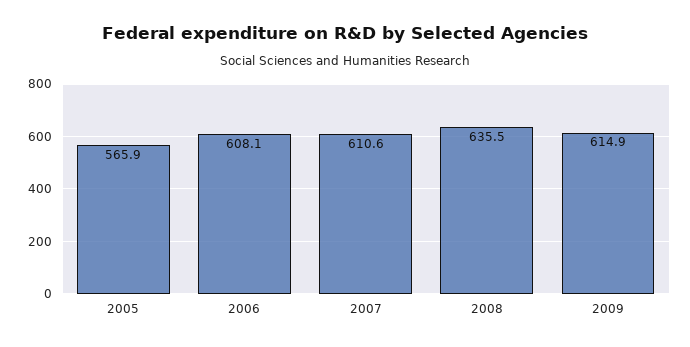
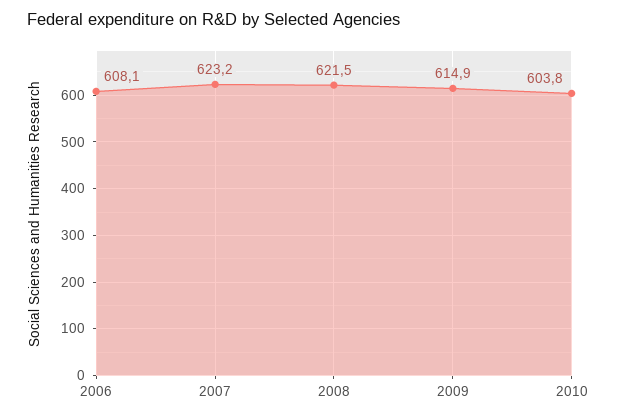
2005: 565.9 -> none
2007: 610.6 -> 623.2
2008: 635.5 -> 621.5
2010: none -> 603.8

